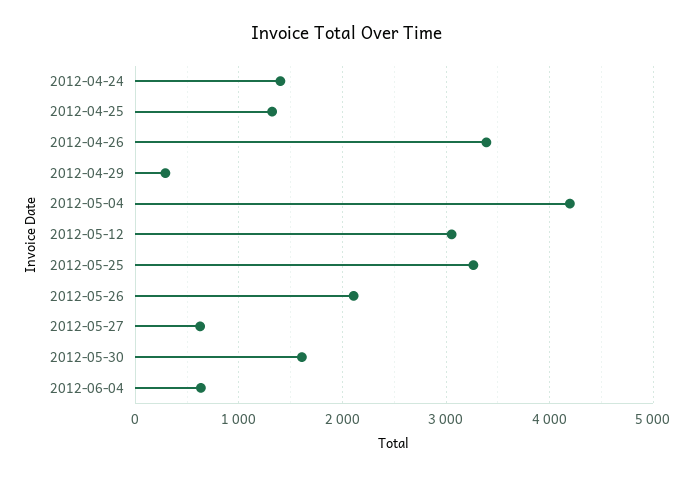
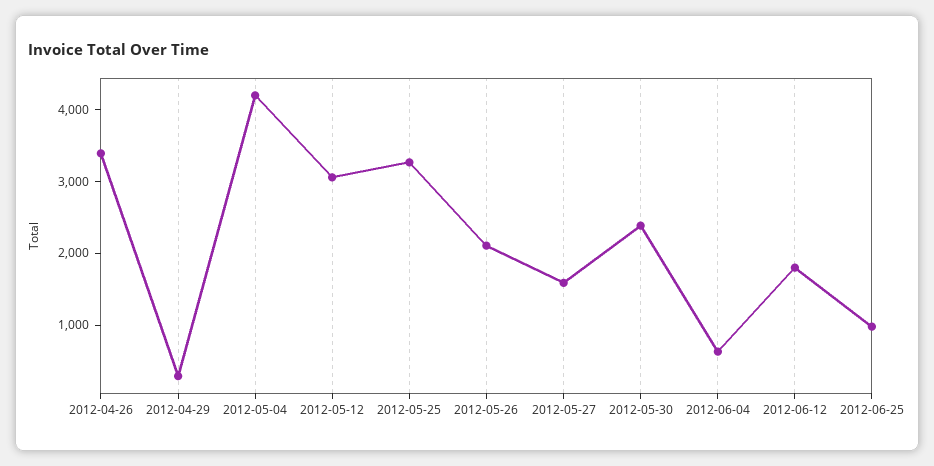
2012-04-24: 1400 -> none
2012-04-25: 1300 -> none
2012-05-27: 600 -> 1600
2012-05-30: 1600 -> 2400
2012-06-12: none -> 1800
2012-06-25: none -> 1000

